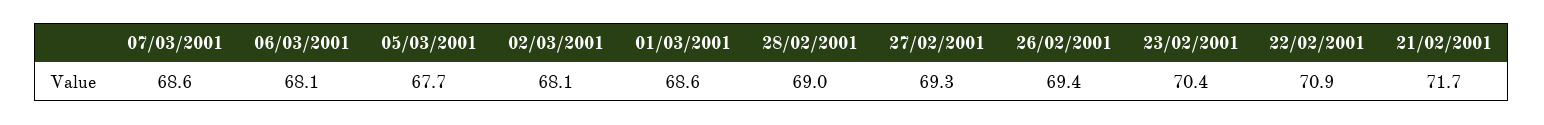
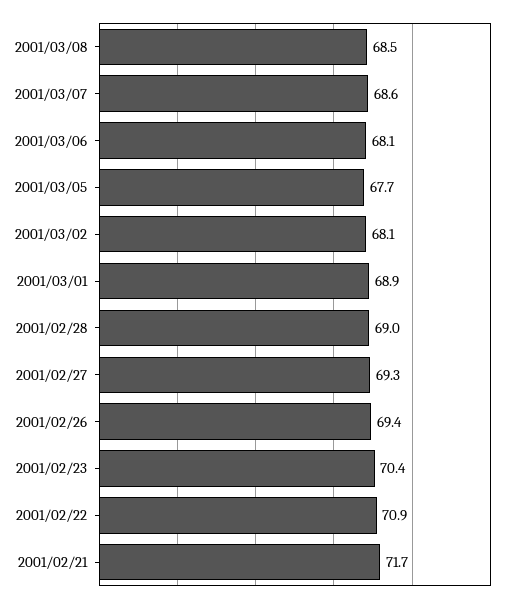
01/03/2001: 68.6 -> 68.9
2001/03/08: none -> 68.5

